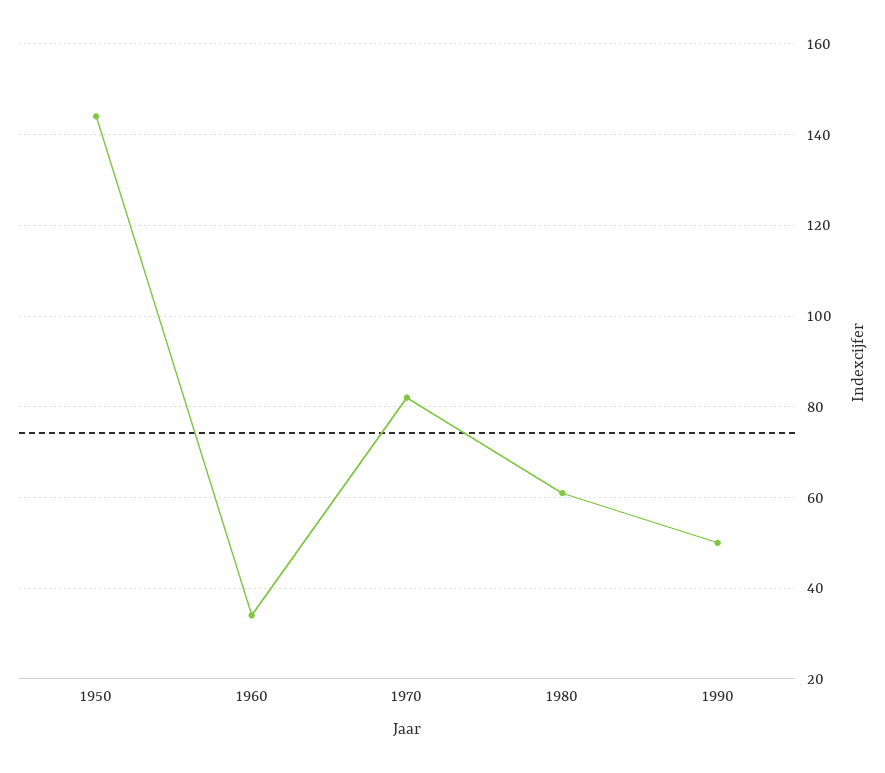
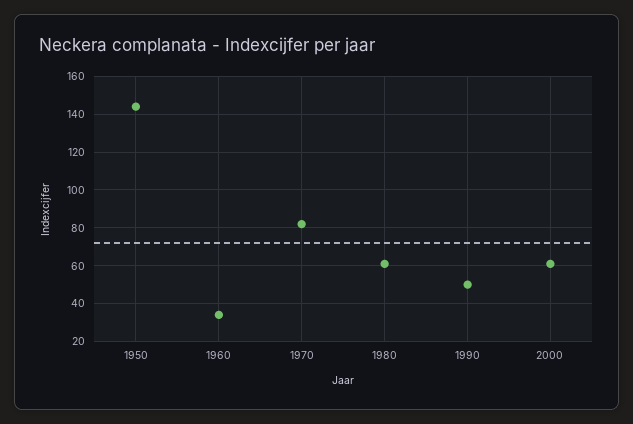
2000: none -> 60

